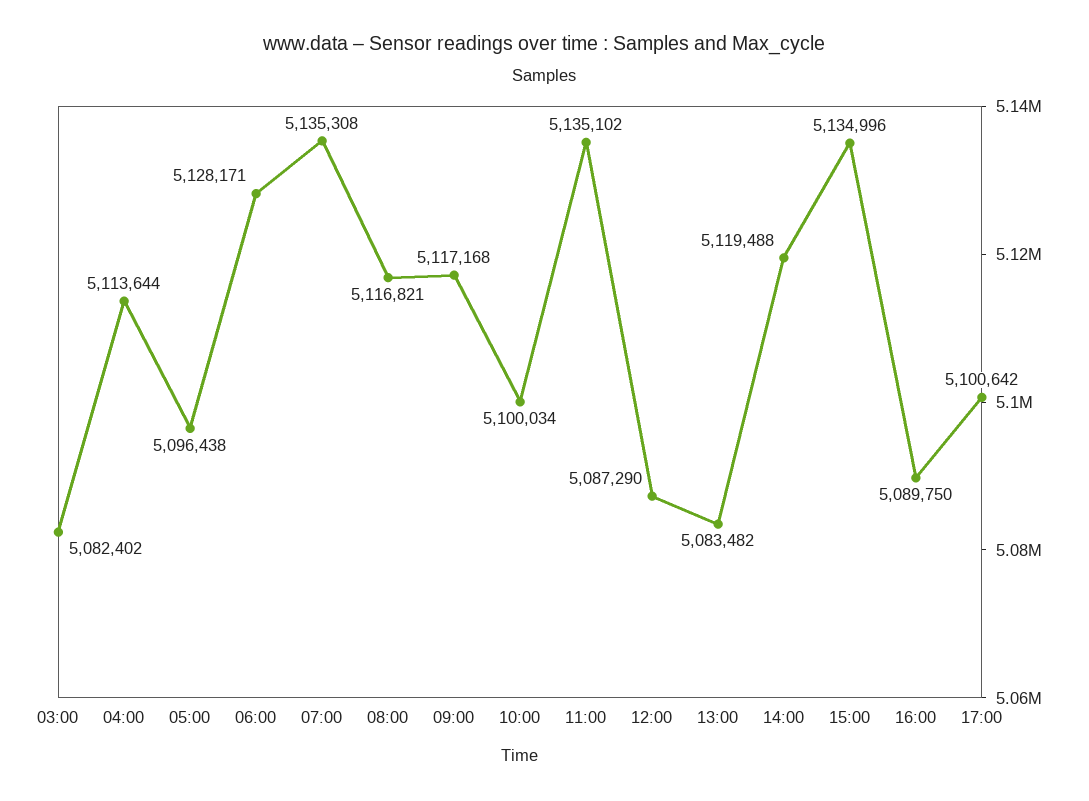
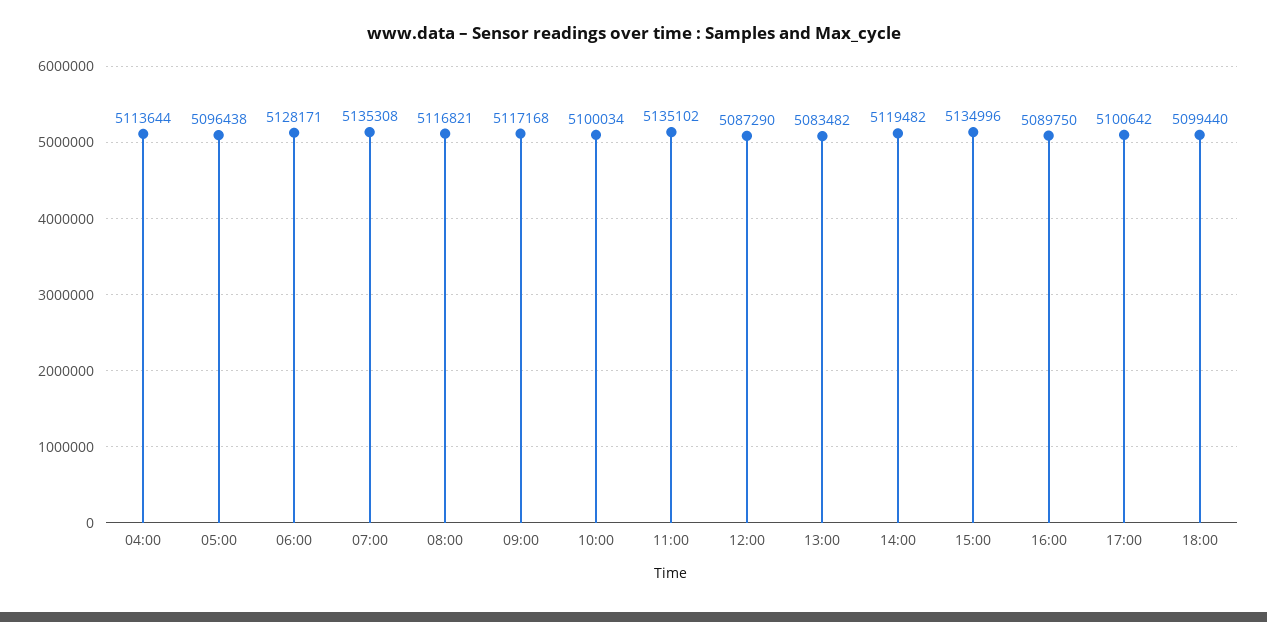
03:00: 5082402 -> none
14:00: 5119488 -> 5119482
18:00: none -> 5099440

